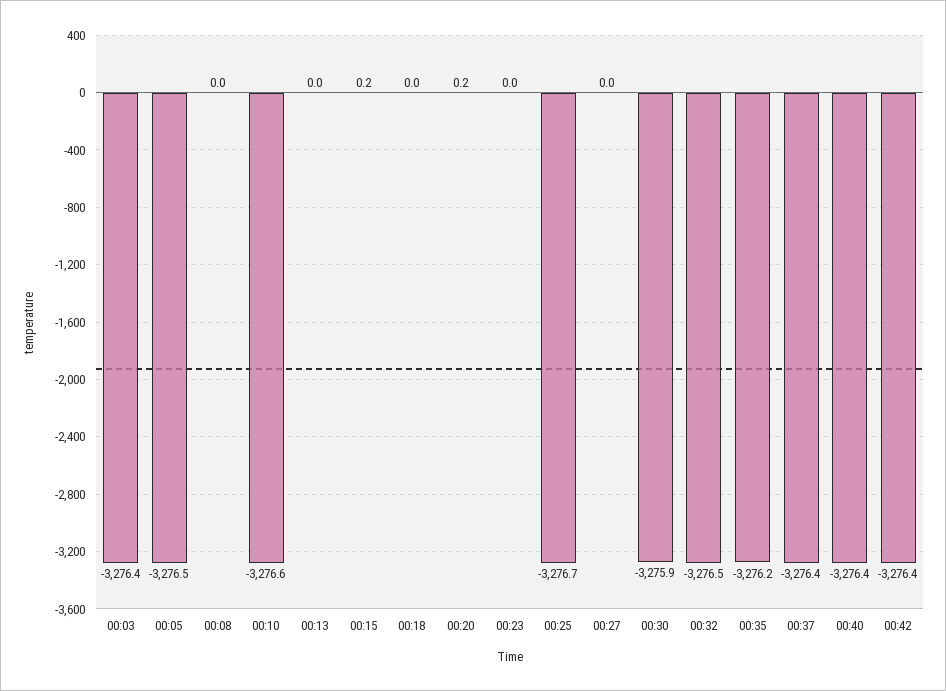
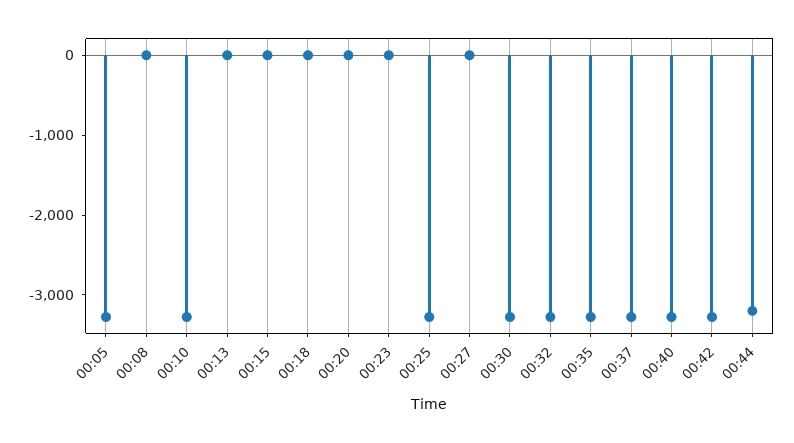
00:03: -3276.4 -> none
00:44: none -> -3200

